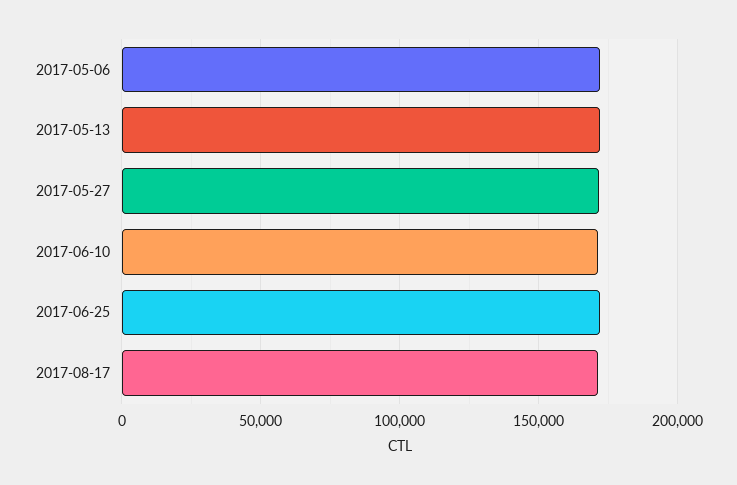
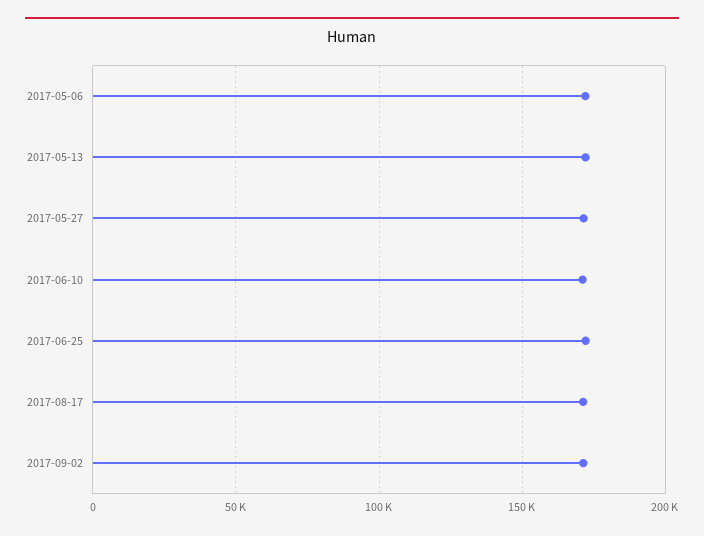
2017-09-02: none -> 170000

